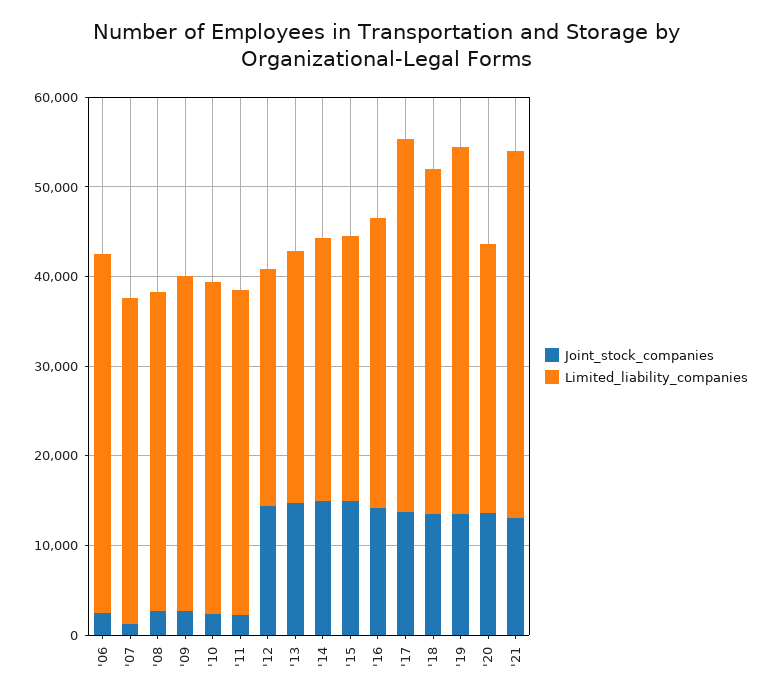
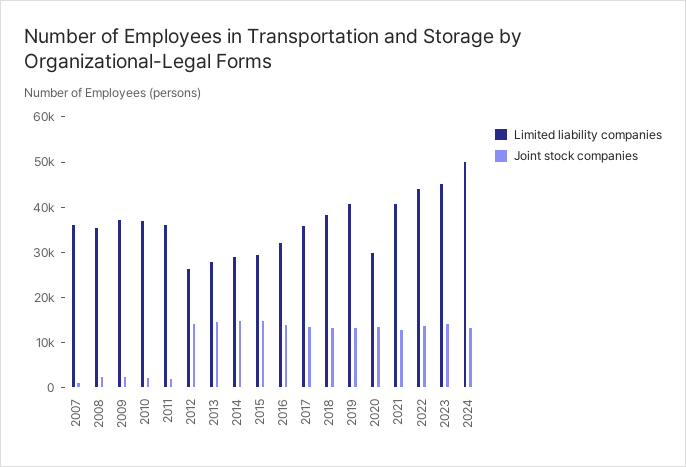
Joint_stock_companies, '06: 2000 -> none
Limited_liability_companies, '06: 40000 -> none
Limited_liability_companies, '17: 42000 -> 36000
Limited_liability_companies, 2022: none -> 44000
Joint_stock_companies, 2022: none -> 14000
Limited_liability_companies, 2023: none -> 46000
Joint_stock_companies, 2023: none -> 14000
Limited_liability_companies, 2024: none -> 50000
Joint_stock_companies, 2024: none -> 14000

